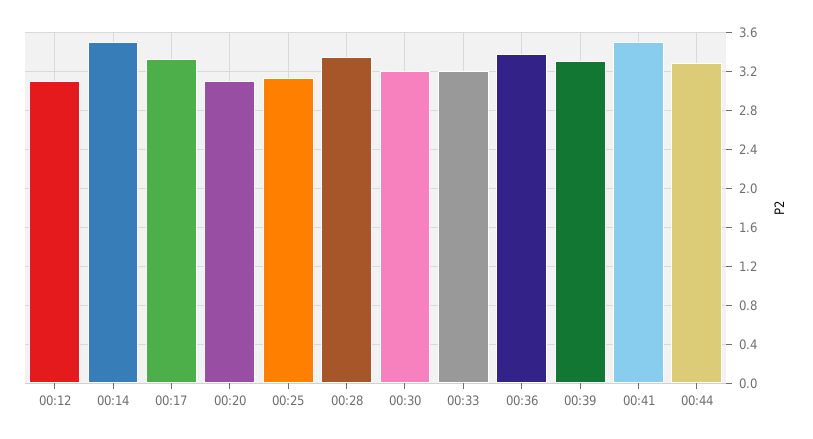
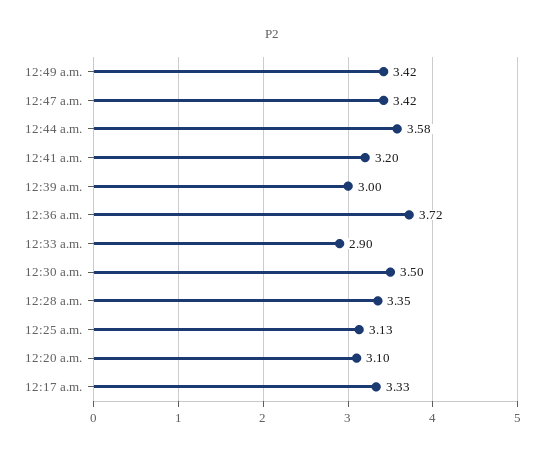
00:12: 3.1 -> none
00:14: 3.5 -> none
00:30: 3.2 -> 3.5
00:33: 3.2 -> 2.9
00:36: 3.4 -> 3.72
00:39: 3.3 -> 3
00:41: 3.5 -> 3.2
00:44: 3.3 -> 3.58
12:49 a.m.: none -> 3.42
12:47 a.m.: none -> 3.42

